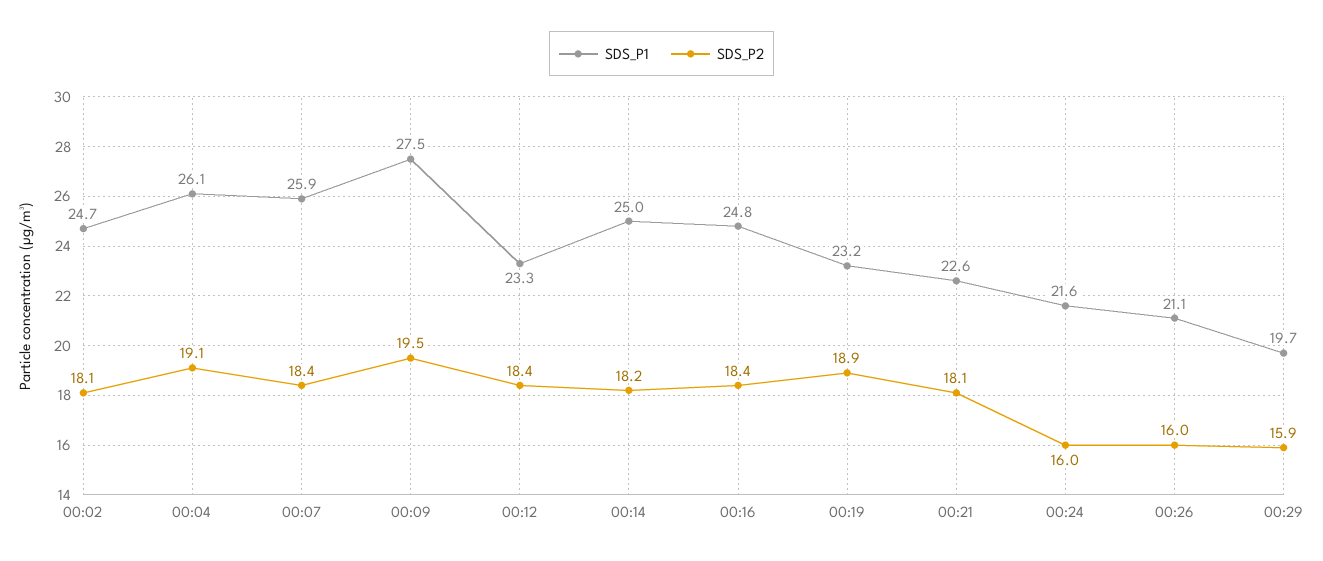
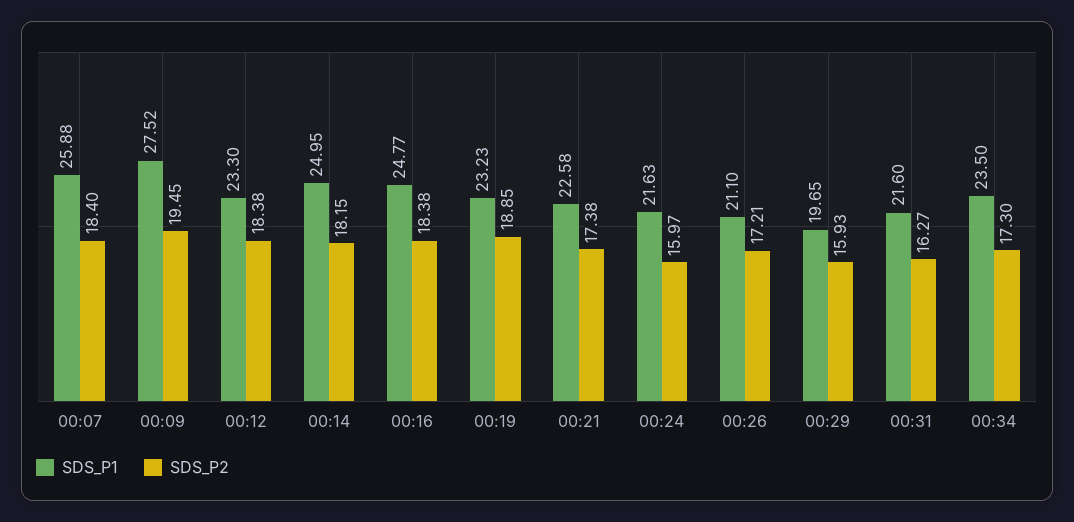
SDS_P1, 00:02: 24.7 -> none
SDS_P2, 00:02: 18.1 -> none
SDS_P1, 00:04: 26.1 -> none
SDS_P2, 00:04: 19.1 -> none
SDS_P2, 00:21: 18.1 -> 17.38
SDS_P2, 00:26: 16 -> 17.21
SDS_P1, 00:31: none -> 21.6
SDS_P2, 00:31: none -> 16.27
SDS_P1, 00:34: none -> 23.5
SDS_P2, 00:34: none -> 17.3

